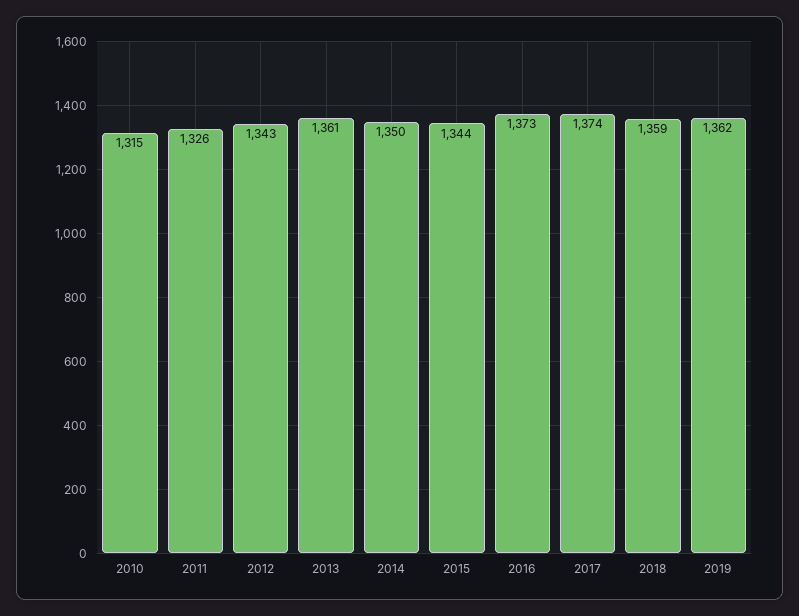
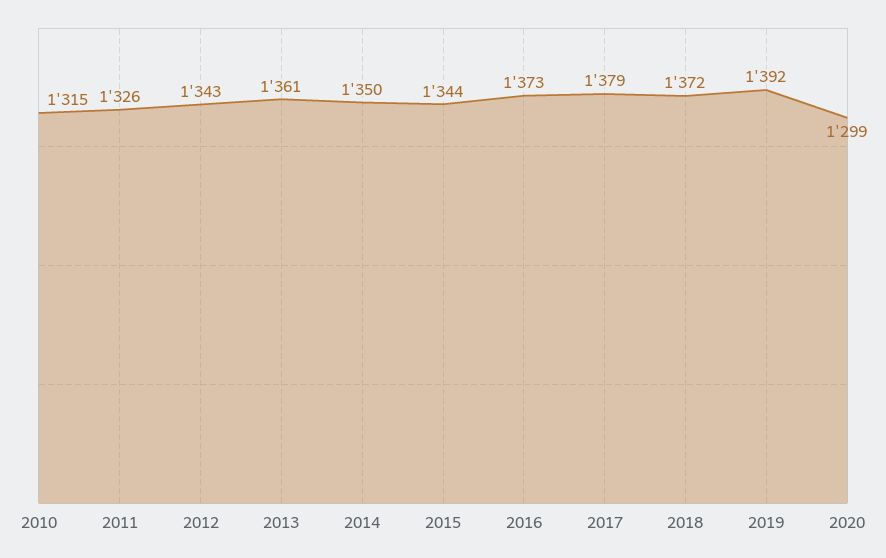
2017: 1374 -> 1379
2018: 1359 -> 1372
2019: 1362 -> 1392
2020: none -> 1299

